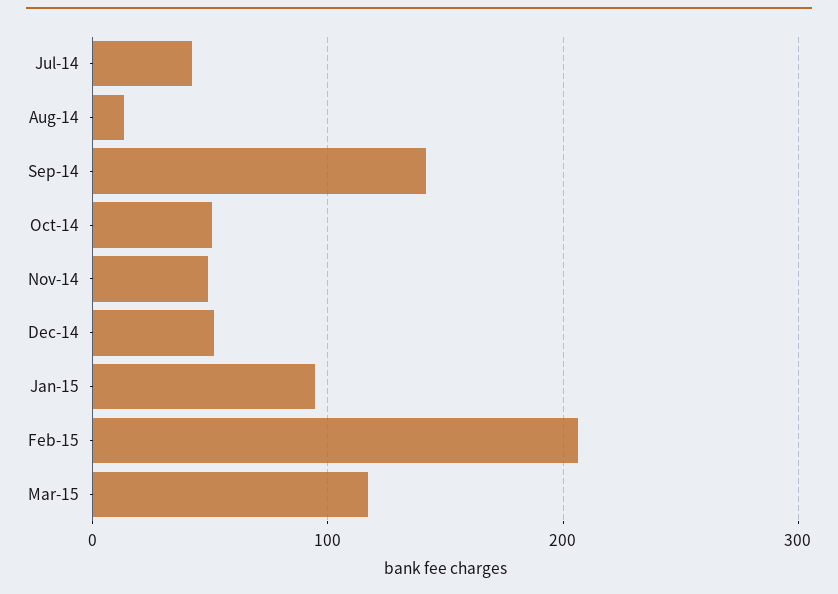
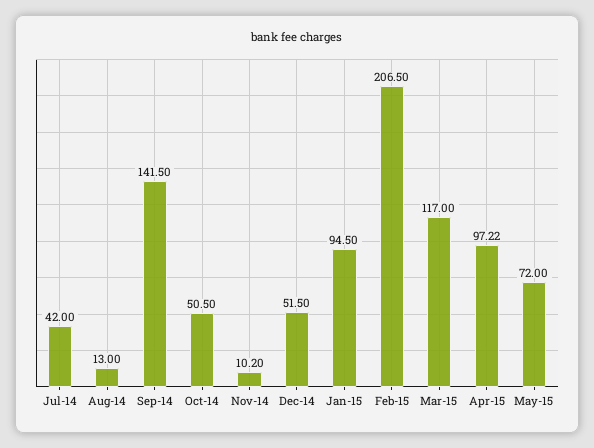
Nov-14: 50 -> 10.2
Apr-15: none -> 97.22
May-15: none -> 72

